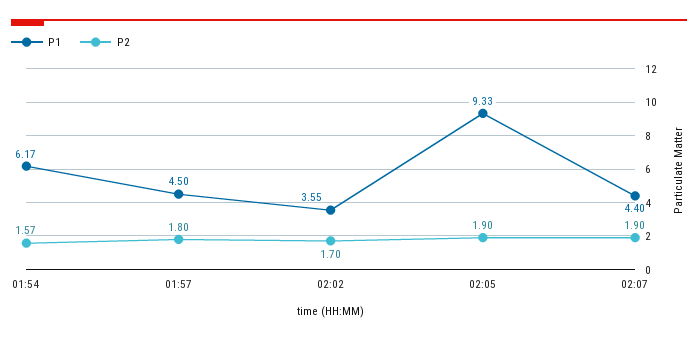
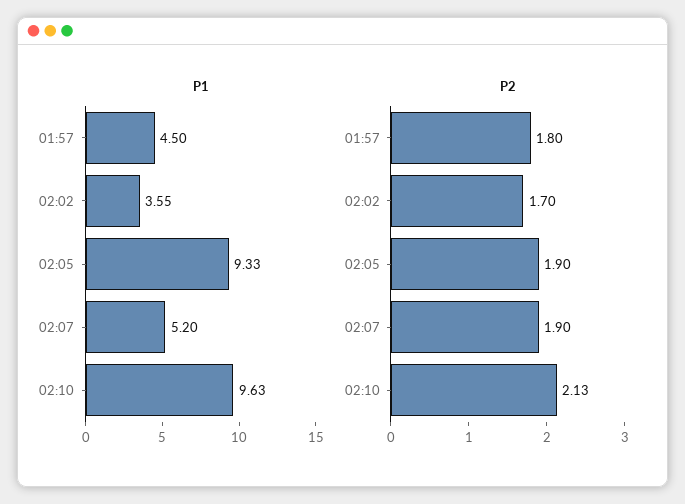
P1, 01:54: 6.17 -> none
P2, 01:54: 1.57 -> none
P1, 02:07: 4.4 -> 5.2
P1, 02:10: none -> 9.63
P2, 02:10: none -> 2.13

